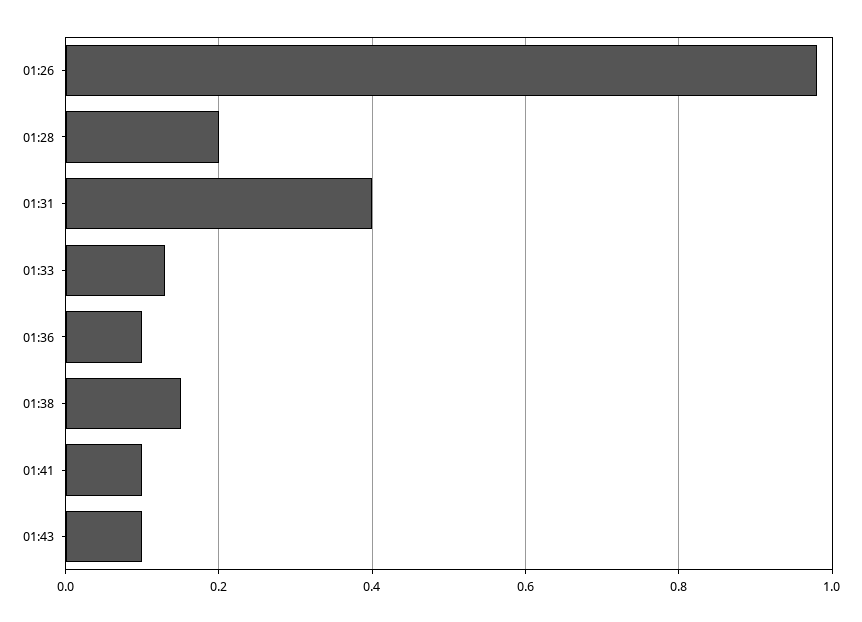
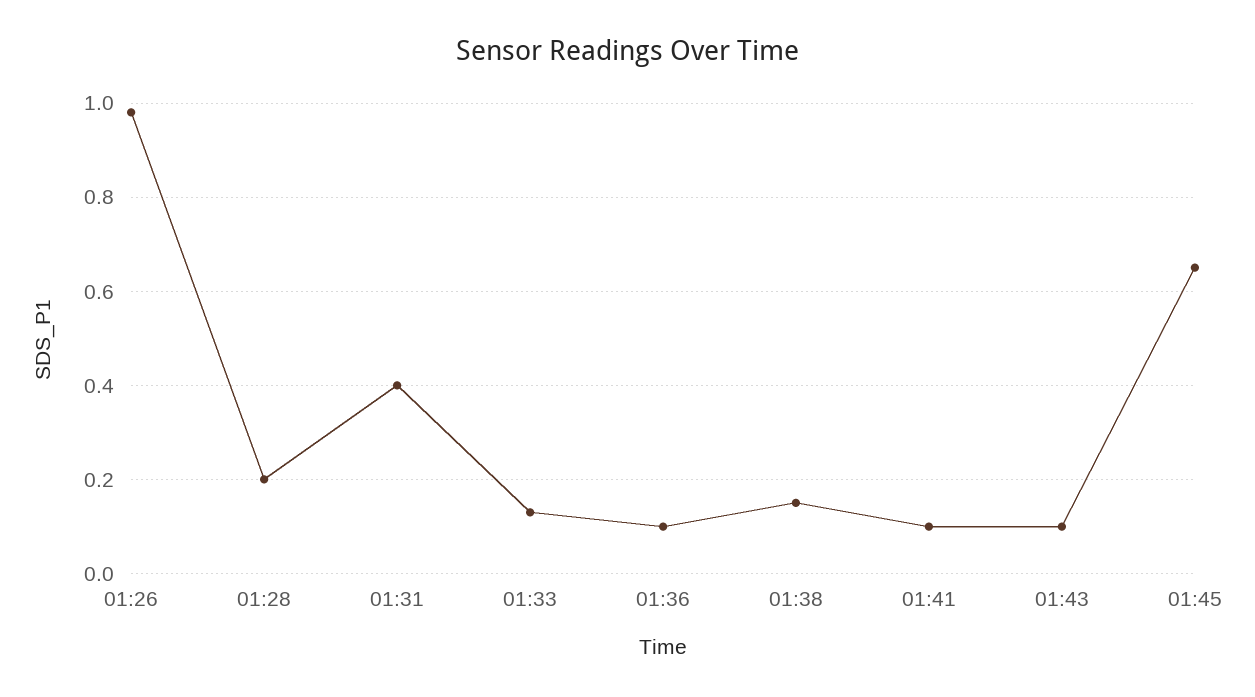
01:45: none -> 0.65

